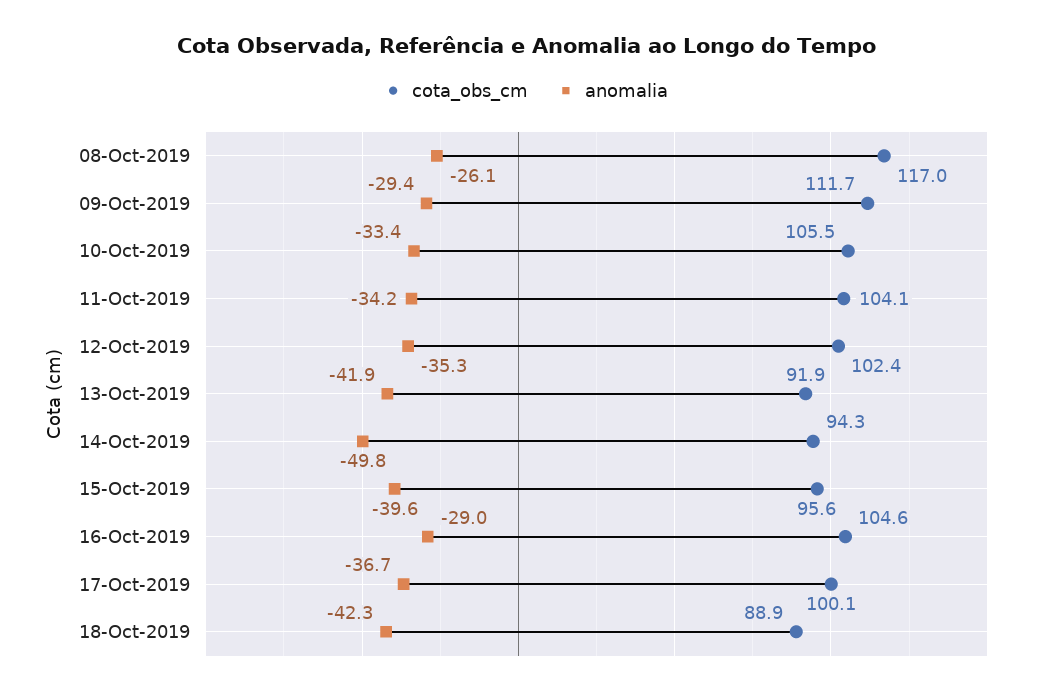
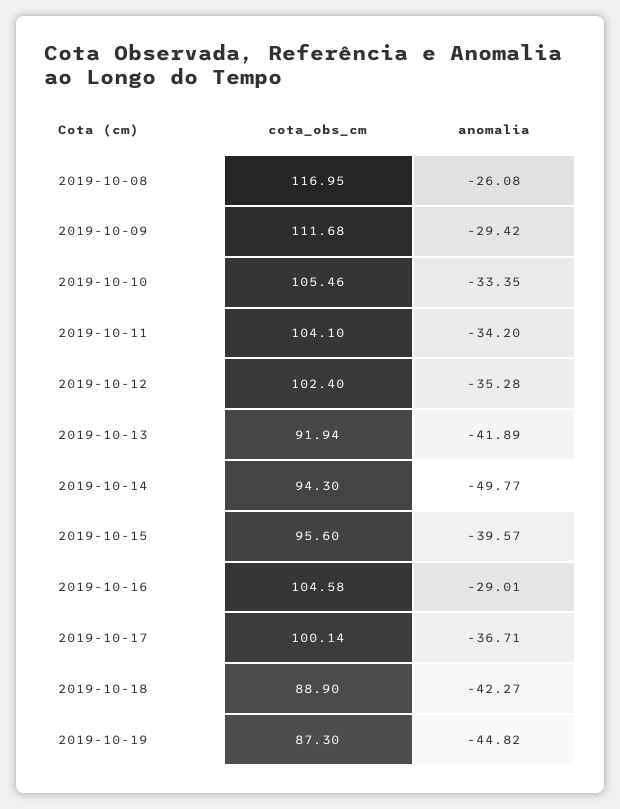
cota_obs_cm, 2019-10-19: none -> 87.3
anomalia, 2019-10-19: none -> -44.82

